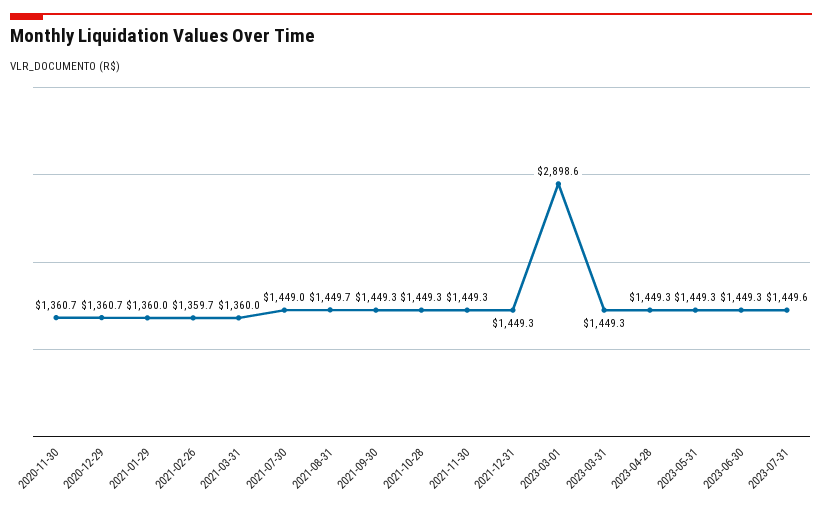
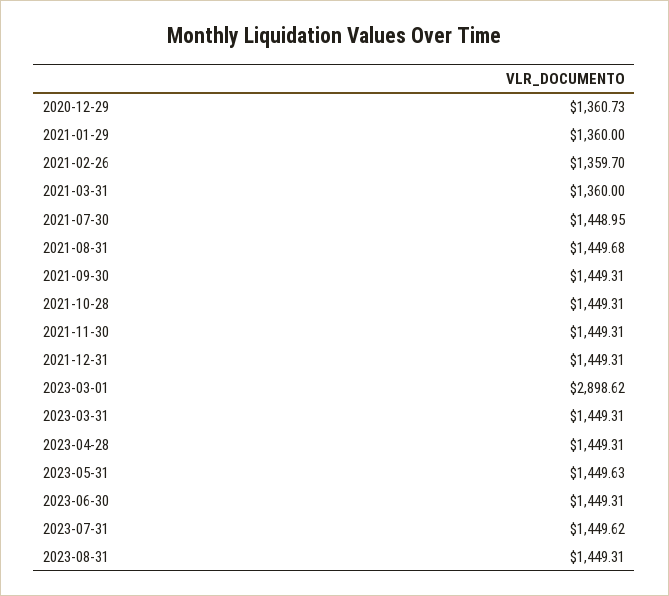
2020-11-30: 1360.7 -> none
2023-05-31: 1449.3 -> 1449.63
2023-08-31: none -> 1449.31

